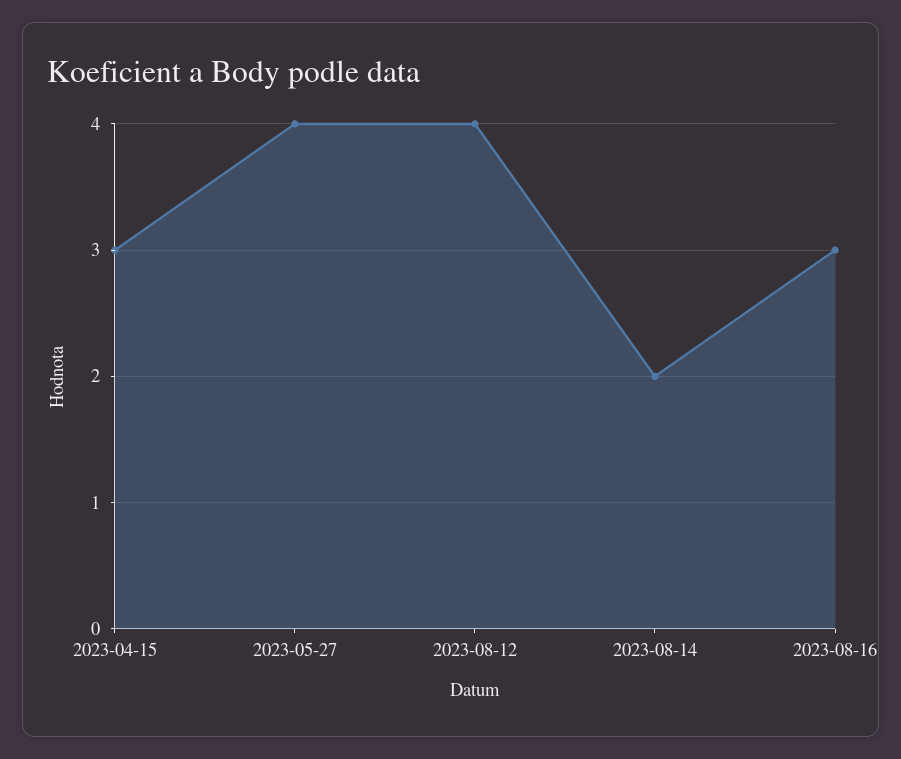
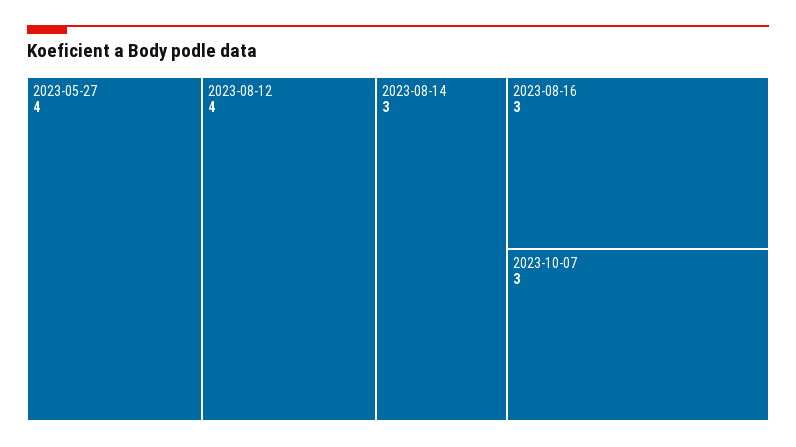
2023-04-15: 3 -> none
2023-08-14: 2 -> 3
2023-10-07: none -> 3

